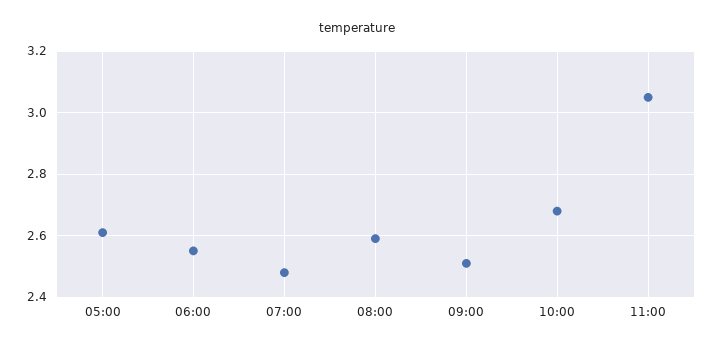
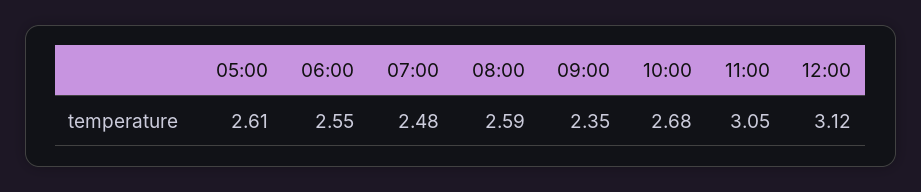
09:00: 2.5 -> 2.35
12:00: none -> 3.12

